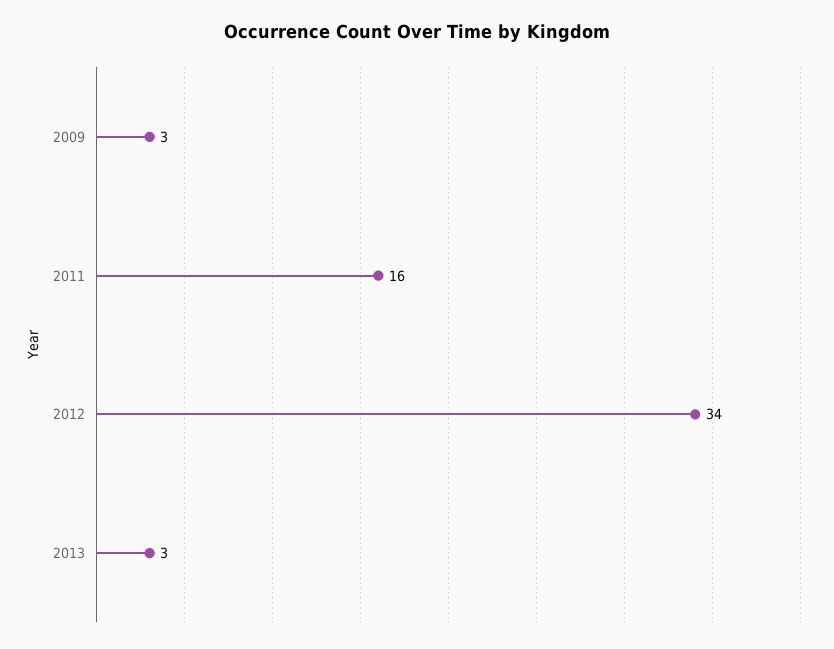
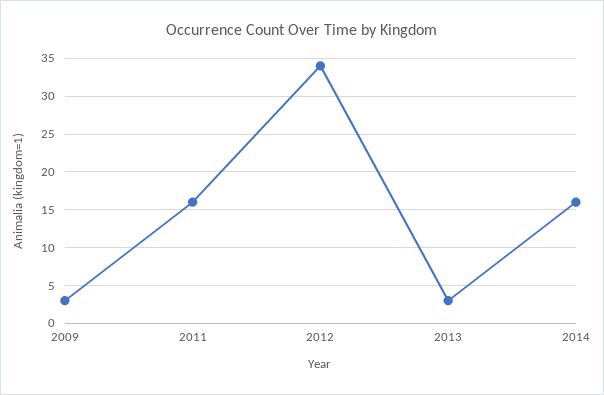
2014: none -> 16

